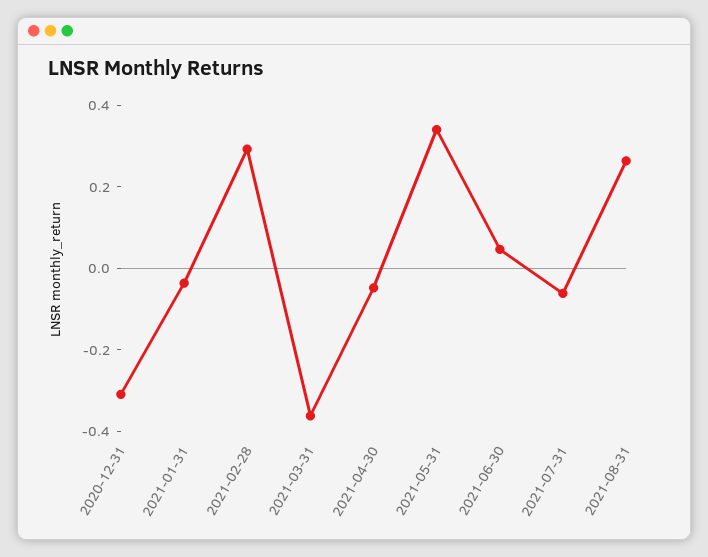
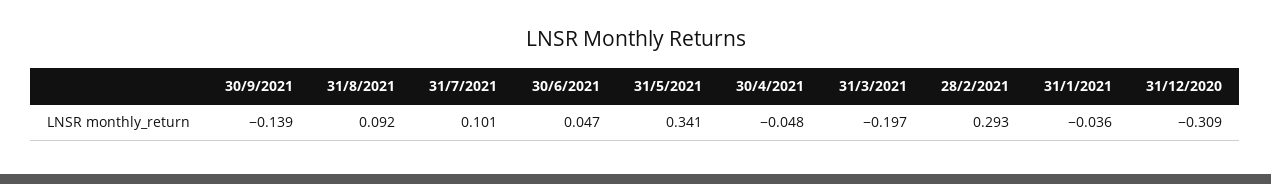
2021-03-31: -0.35 -> -0.197
2021-07-31: -0.05 -> 0.101
2021-08-31: 0.25 -> 0.092
30/9/2021: none -> -0.139

